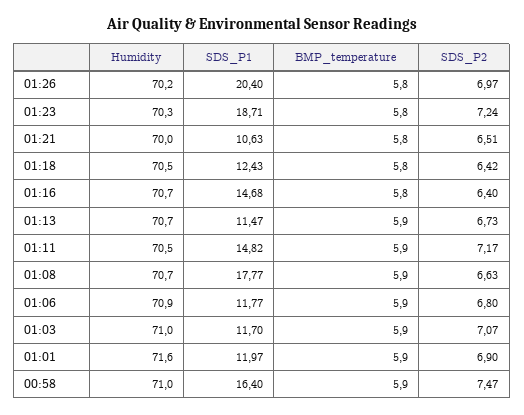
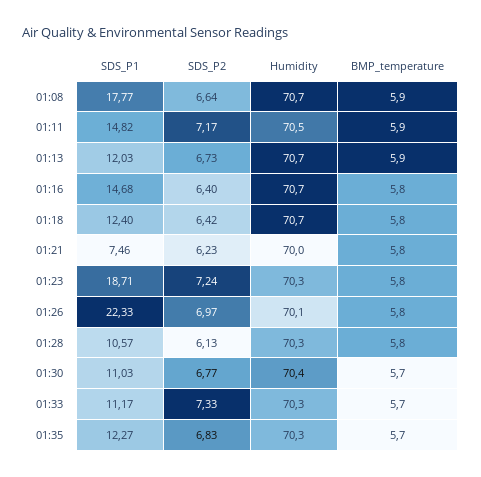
Humidity, 01:26: 70.2 -> 70.1
SDS_P1, 01:26: 20.4 -> 22.33
SDS_P1, 01:21: 10.63 -> 7.46
SDS_P2, 01:21: 6.51 -> 6.23
Humidity, 01:18: 70.5 -> 70.7
SDS_P1, 01:18: 12.43 -> 12.4
SDS_P1, 01:13: 11.47 -> 12.03
SDS_P2, 01:08: 6.63 -> 6.64
Humidity, 01:06: 70.9 -> none
SDS_P1, 01:06: 11.77 -> none
BMP_temperature, 01:06: 5.9 -> none
SDS_P2, 01:06: 6.8 -> none
Humidity, 01:03: 71 -> none
SDS_P1, 01:03: 11.7 -> none
BMP_temperature, 01:03: 5.9 -> none
SDS_P2, 01:03: 7.07 -> none
Humidity, 01:01: 71.6 -> none
SDS_P1, 01:01: 11.97 -> none
BMP_temperature, 01:01: 5.9 -> none
SDS_P2, 01:01: 6.9 -> none
Humidity, 00:58: 71 -> none
SDS_P1, 00:58: 16.4 -> none
BMP_temperature, 00:58: 5.9 -> none
SDS_P2, 00:58: 7.47 -> none
SDS_P1, 01:28: none -> 10.57
SDS_P2, 01:28: none -> 6.13
Humidity, 01:28: none -> 70.3
BMP_temperature, 01:28: none -> 5.8
SDS_P1, 01:30: none -> 11.03
SDS_P2, 01:30: none -> 6.77
Humidity, 01:30: none -> 70.4
BMP_temperature, 01:30: none -> 5.7
SDS_P1, 01:33: none -> 11.17
SDS_P2, 01:33: none -> 7.33
Humidity, 01:33: none -> 70.3
BMP_temperature, 01:33: none -> 5.7
SDS_P1, 01:35: none -> 12.27
SDS_P2, 01:35: none -> 6.83
Humidity, 01:35: none -> 70.3
BMP_temperature, 01:35: none -> 5.7

